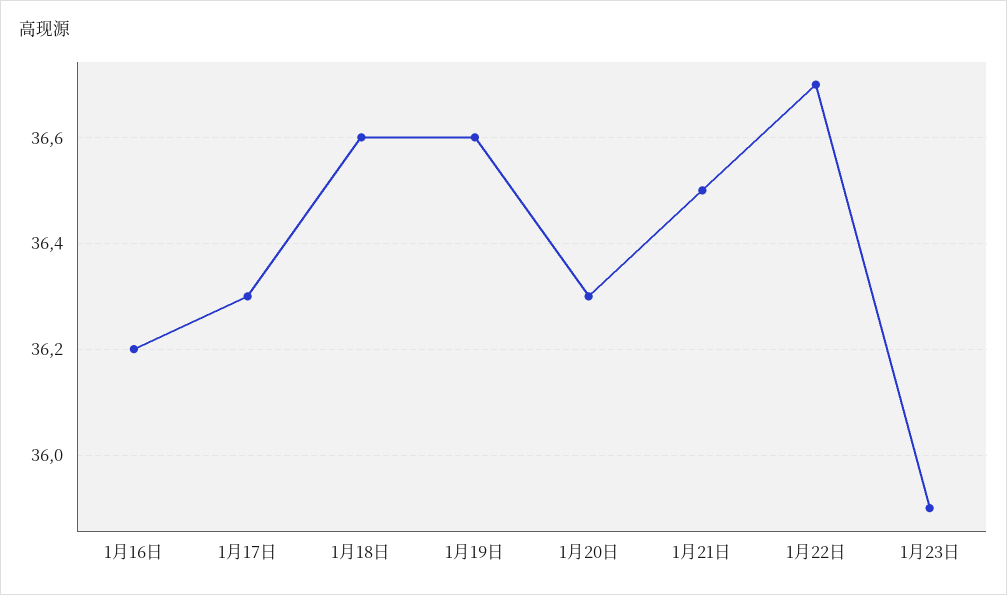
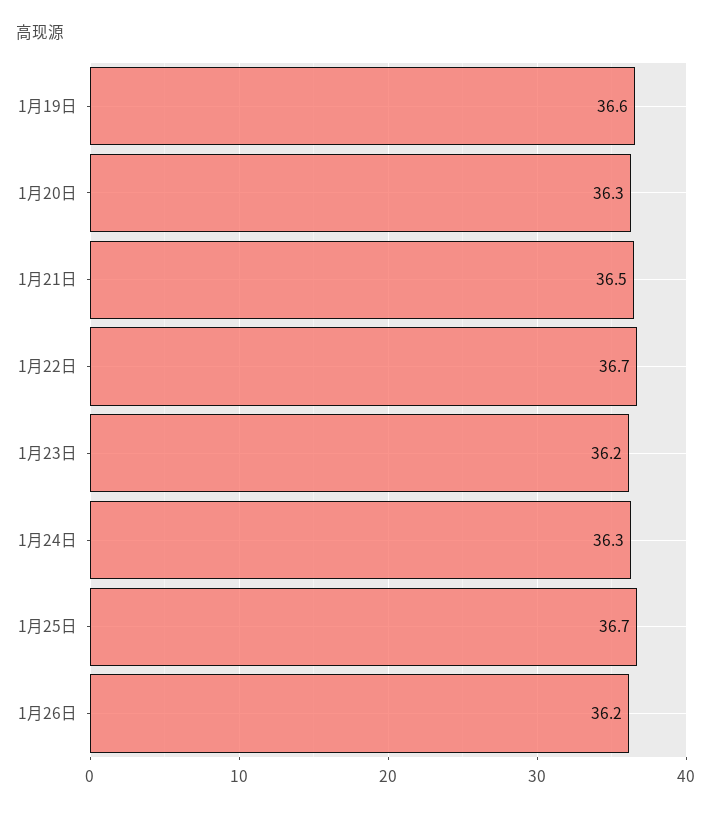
1月16日: 36.2 -> none
1月17日: 36.3 -> none
1月18日: 36.6 -> none
1月23日: 35.9 -> 36.2
1月24日: none -> 36.3
1月25日: none -> 36.7
1月26日: none -> 36.2

